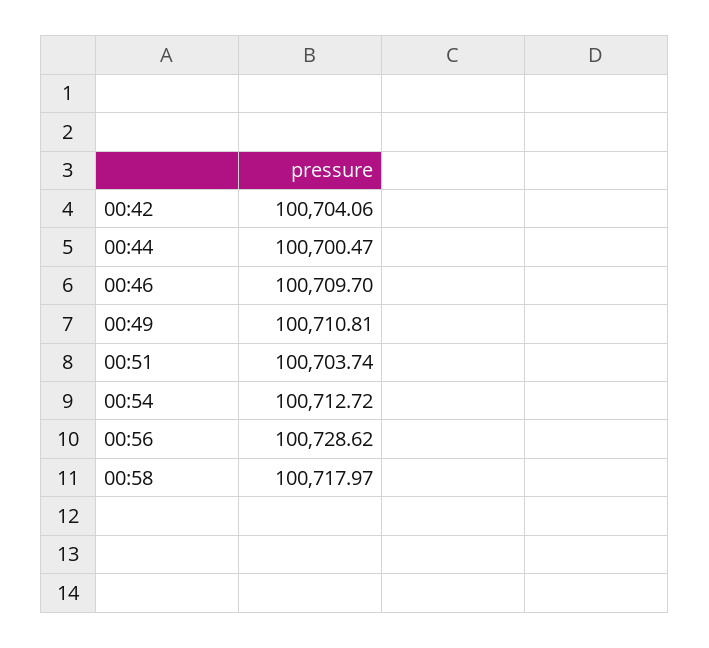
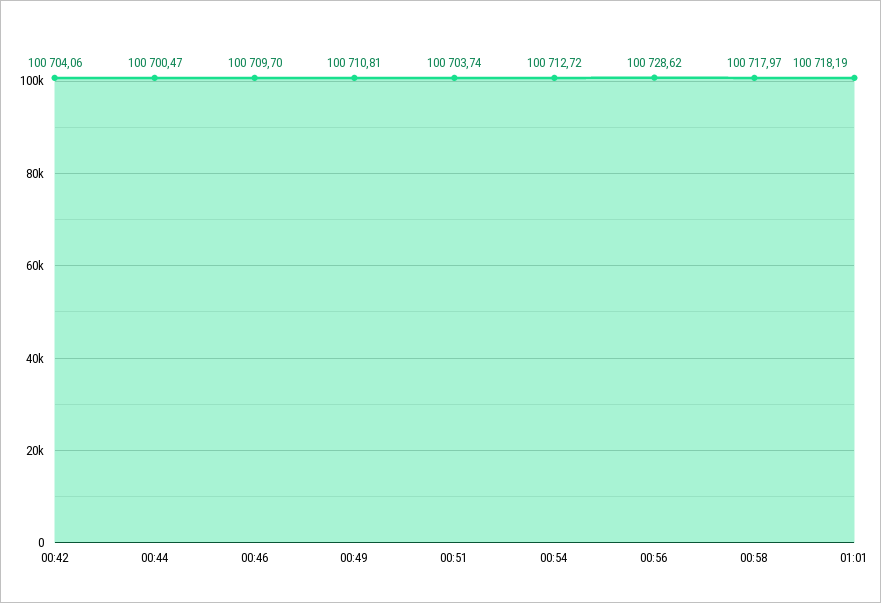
01:01: none -> 100718.19

